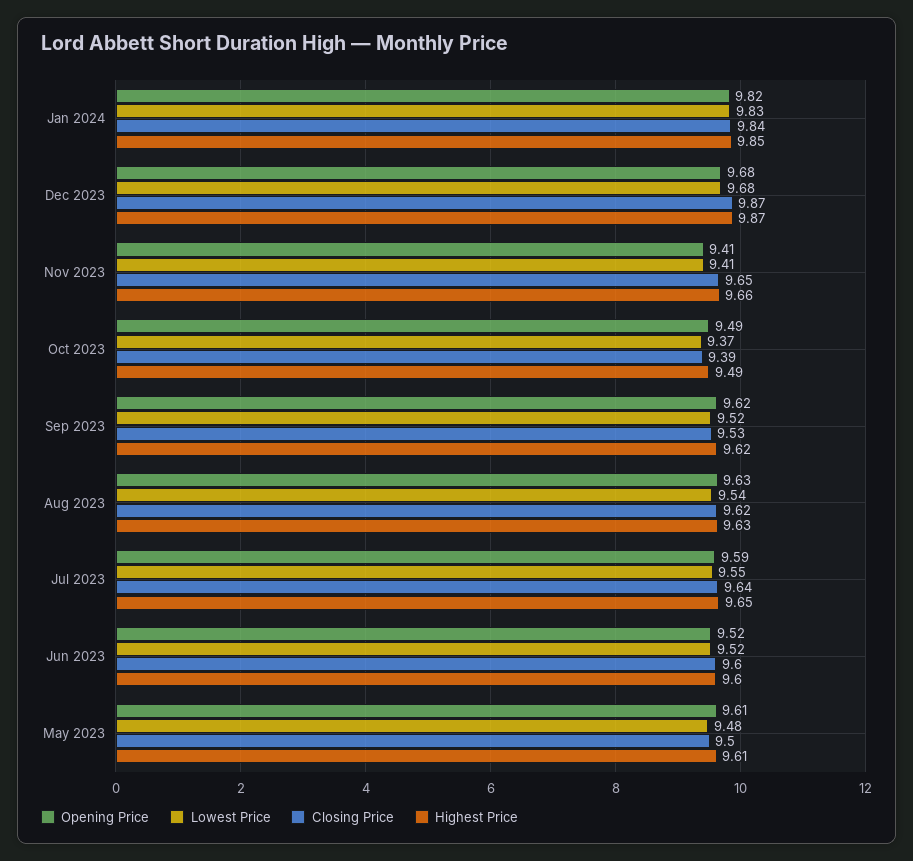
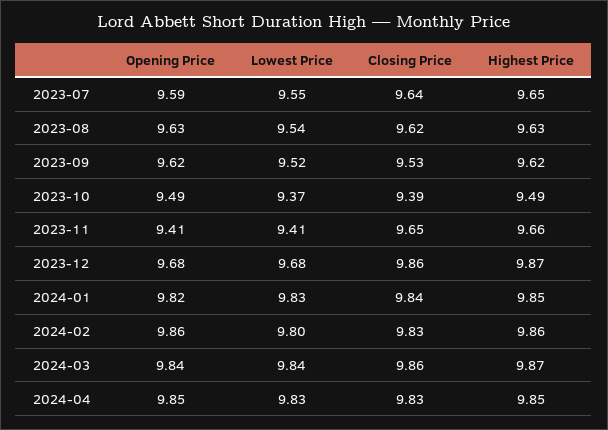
Closing Price, Dec 2023: 9.87 -> 9.86
Opening Price, Jun 2023: 9.52 -> none
Lowest Price, Jun 2023: 9.52 -> none
Closing Price, Jun 2023: 9.6 -> none
Highest Price, Jun 2023: 9.6 -> none
Opening Price, May 2023: 9.61 -> none
Lowest Price, May 2023: 9.48 -> none
Closing Price, May 2023: 9.5 -> none
Highest Price, May 2023: 9.61 -> none
Opening Price, 2024-02: none -> 9.86
Lowest Price, 2024-02: none -> 9.8
Closing Price, 2024-02: none -> 9.83
Highest Price, 2024-02: none -> 9.86
Opening Price, 2024-03: none -> 9.84
Lowest Price, 2024-03: none -> 9.84
Closing Price, 2024-03: none -> 9.86
Highest Price, 2024-03: none -> 9.87
Opening Price, 2024-04: none -> 9.85
Lowest Price, 2024-04: none -> 9.83
Closing Price, 2024-04: none -> 9.83
Highest Price, 2024-04: none -> 9.85

